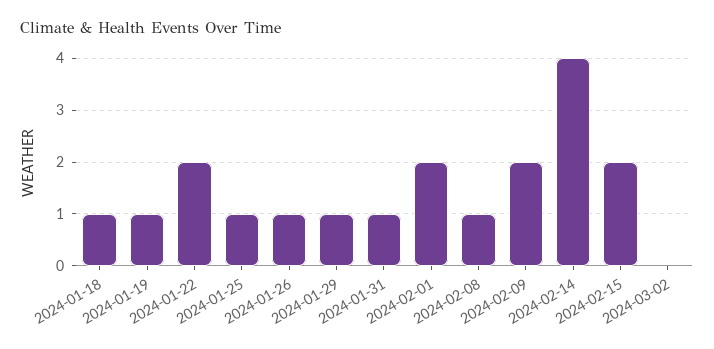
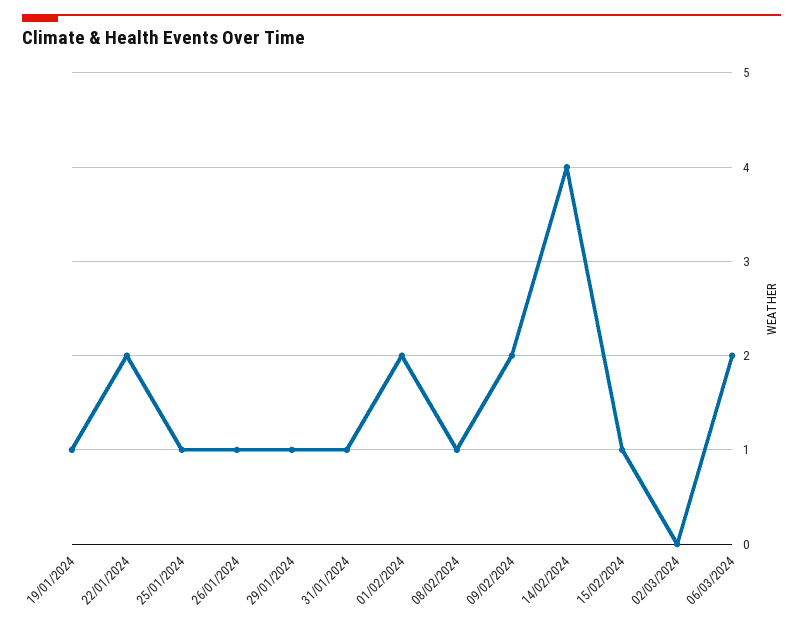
2024-01-18: 1 -> none
2024-02-15: 2 -> 1
06/03/2024: none -> 2

